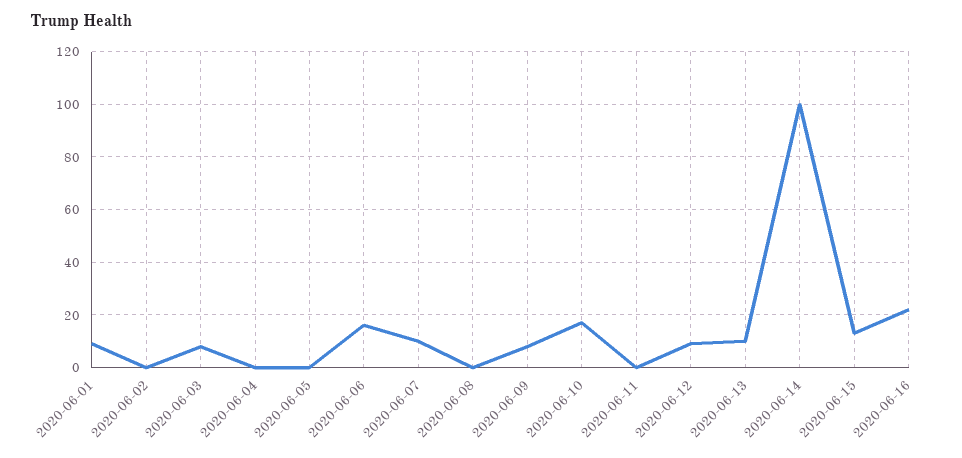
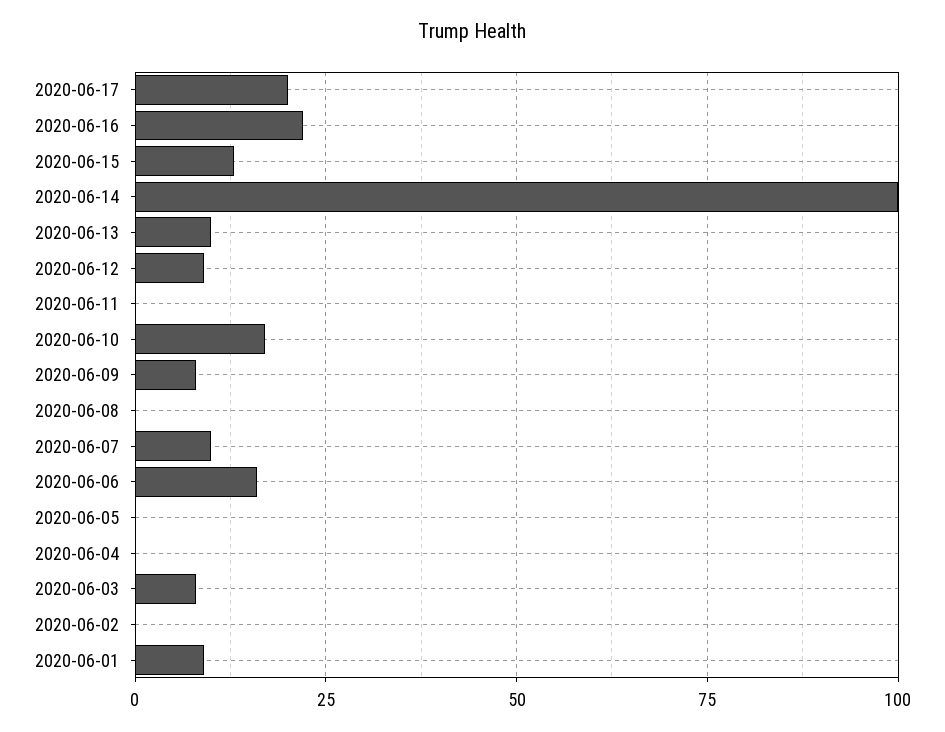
2020-06-17: none -> 20

